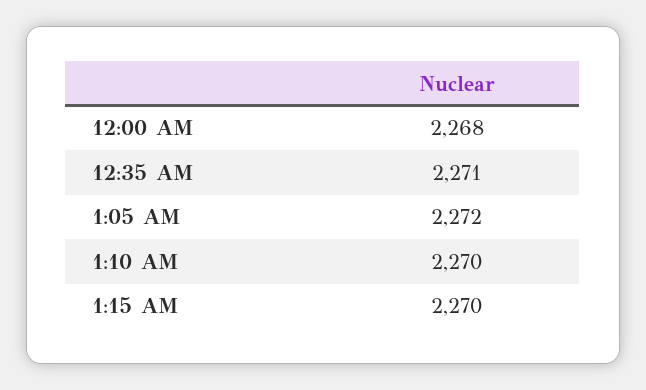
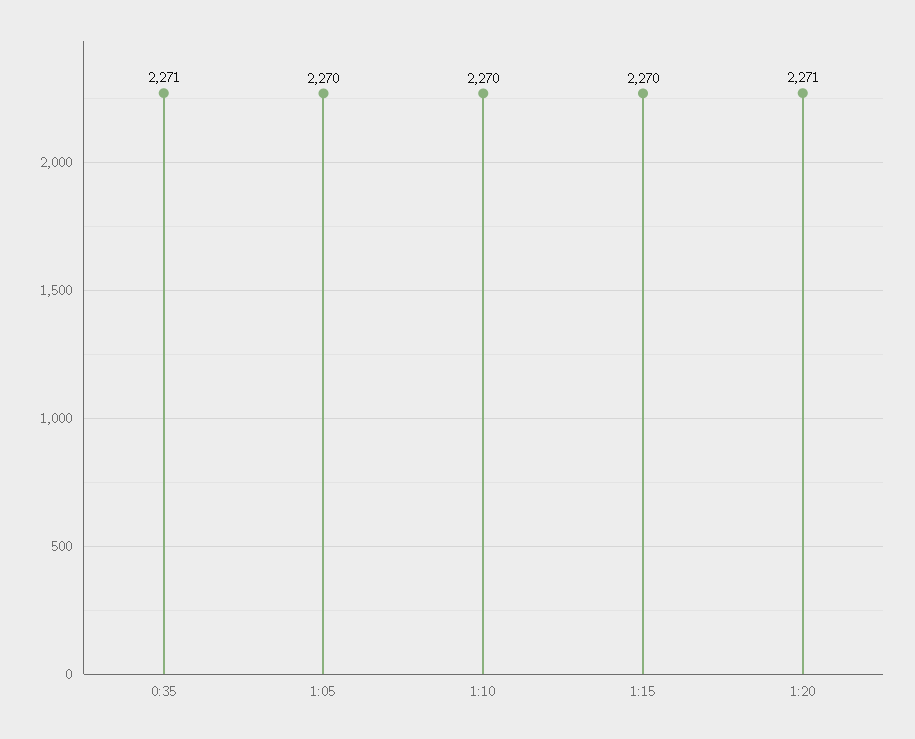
12:00 AM: 2268 -> none
1:05 AM: 2272 -> 2270
1:20: none -> 2271

